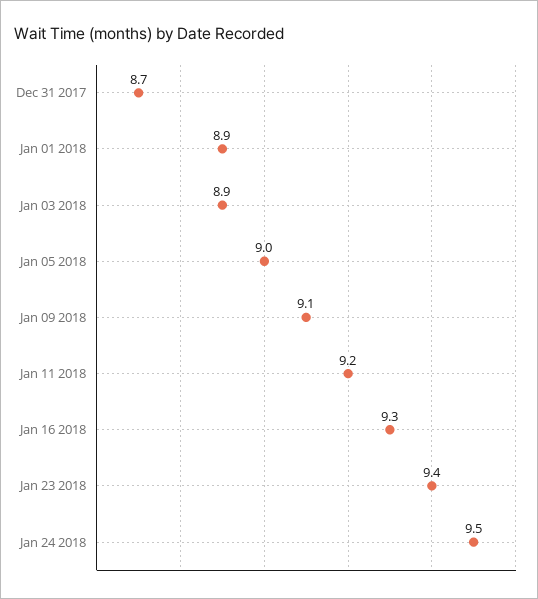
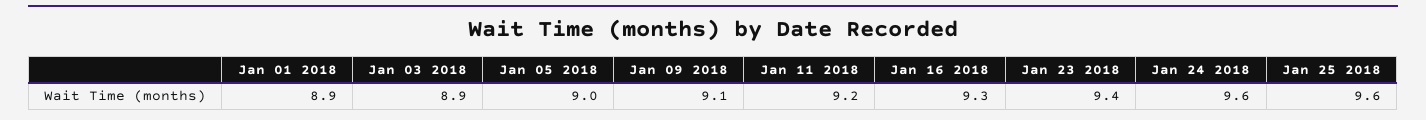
Dec 31 2017: 8.7 -> none
Jan 24 2018: 9.5 -> 9.6
Jan 25 2018: none -> 9.6

